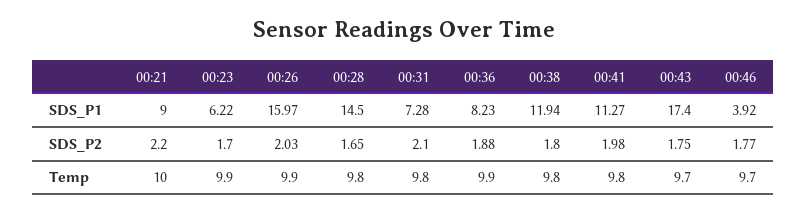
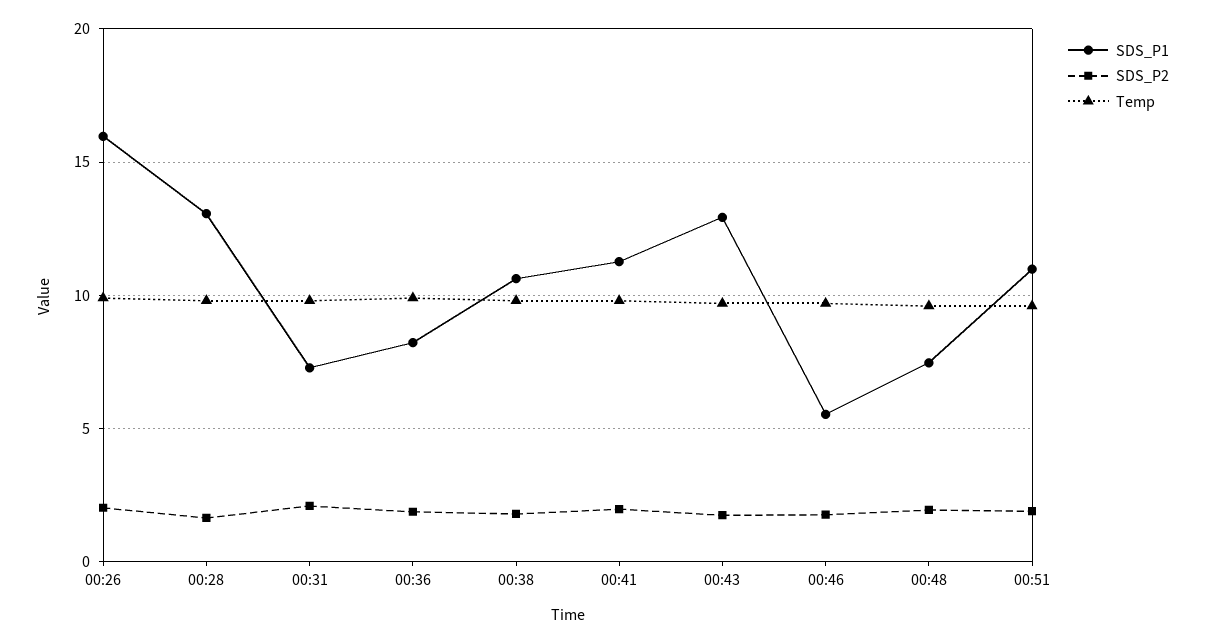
SDS_P1, 00:21: 9 -> none
SDS_P1, 00:23: 6.22 -> none
SDS_P1, 00:28: 14.5 -> 13
SDS_P1, 00:38: 11.94 -> 10.5
SDS_P1, 00:43: 17.4 -> 13
SDS_P1, 00:46: 3.92 -> 5.5
SDS_P2, 00:21: 2.2 -> none
SDS_P2, 00:23: 1.7 -> none
Temp, 00:21: 10 -> none
Temp, 00:23: 9.9 -> none
SDS_P1, 00:48: none -> 7.5
SDS_P2, 00:48: none -> 2
Temp, 00:48: none -> 9.5
SDS_P1, 00:51: none -> 11
SDS_P2, 00:51: none -> 2
Temp, 00:51: none -> 9.5

